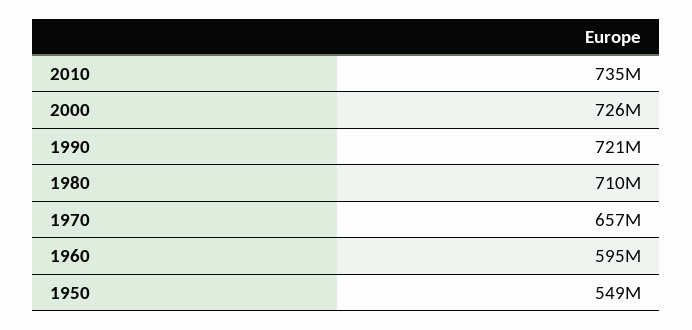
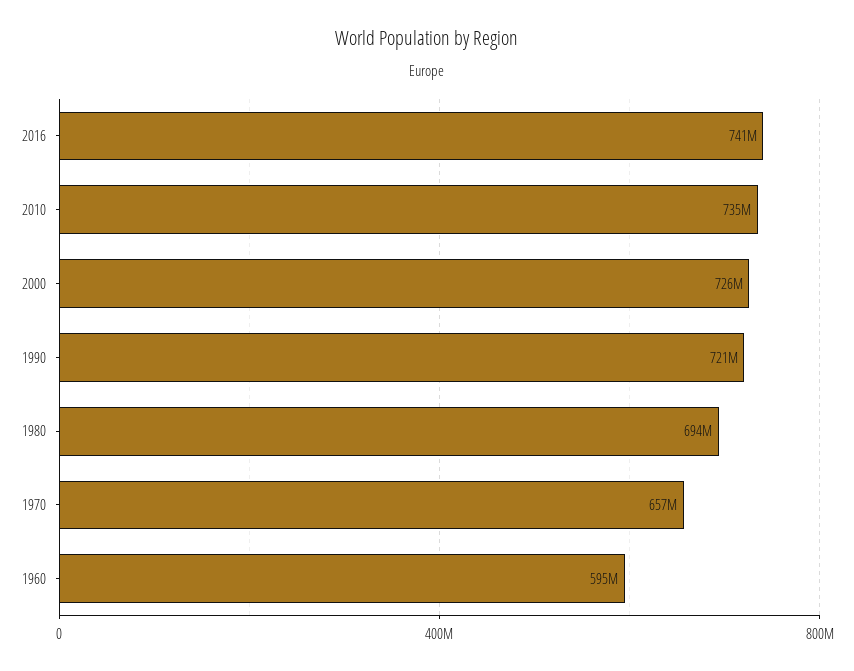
1980: 710000000 -> 694000000
1950: 549000000 -> none
2016: none -> 741000000

